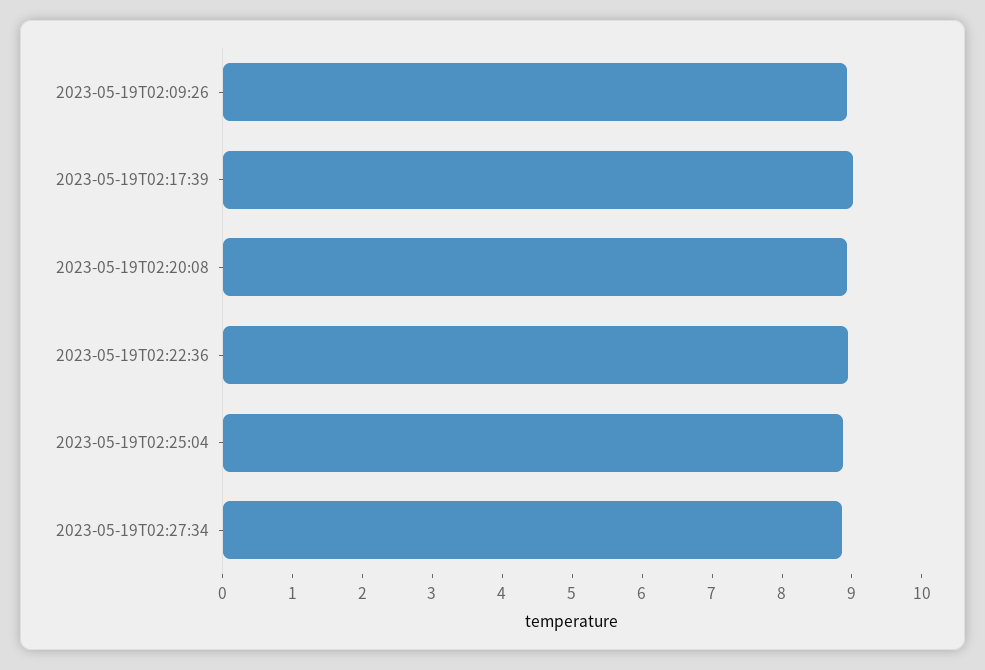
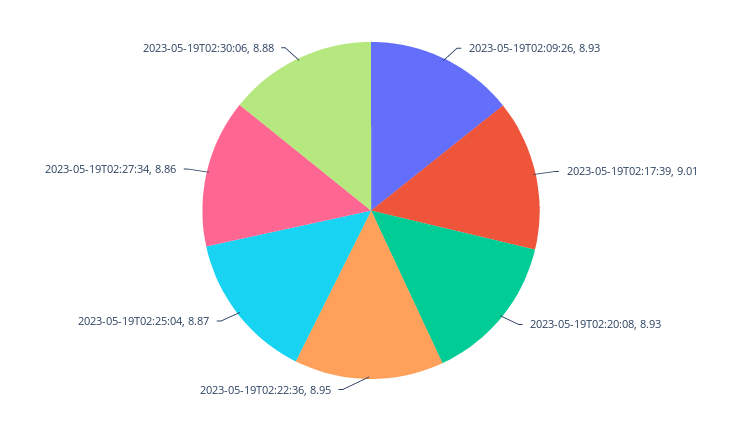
2023-05-19T02:30:06: none -> 8.88

